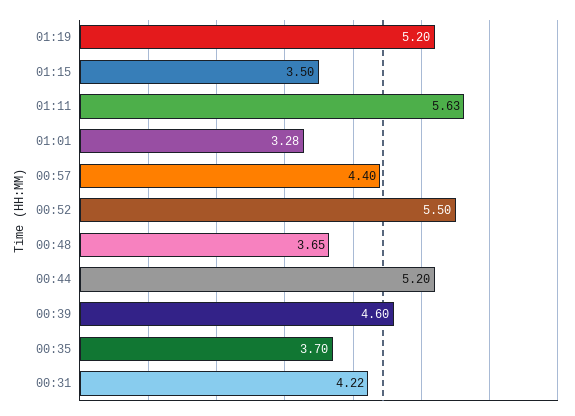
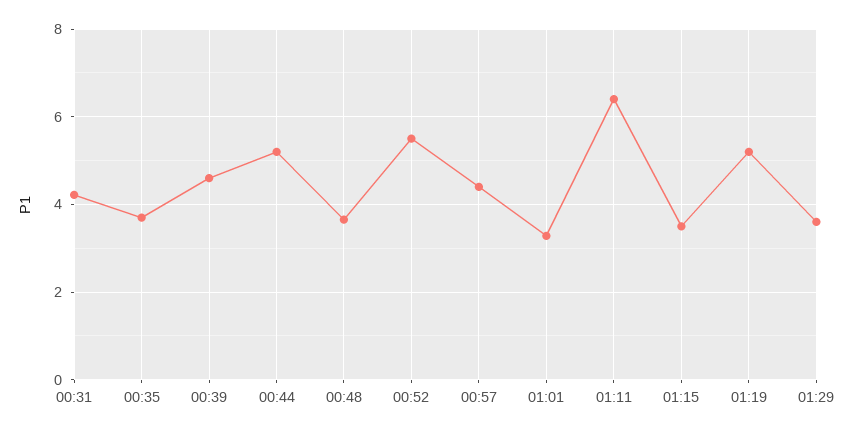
01:11: 5.63 -> 6.4
01:29: none -> 3.6

